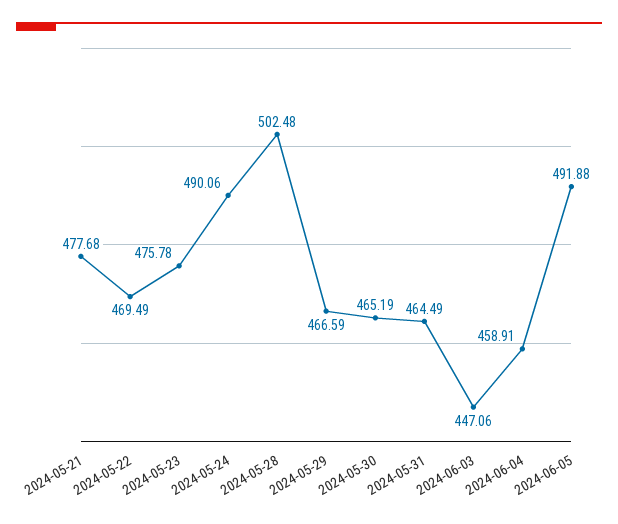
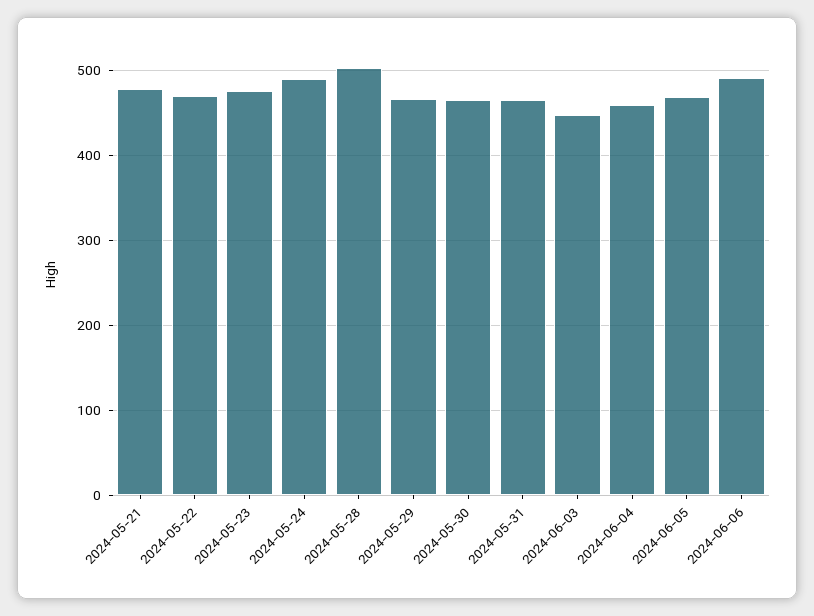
2024-06-05: 491.88 -> 470
2024-06-06: none -> 490

